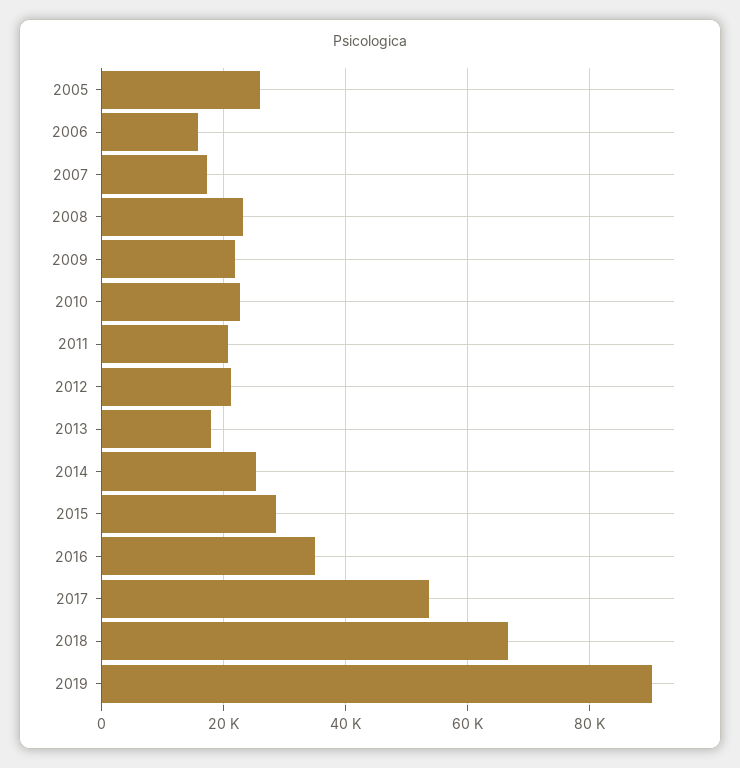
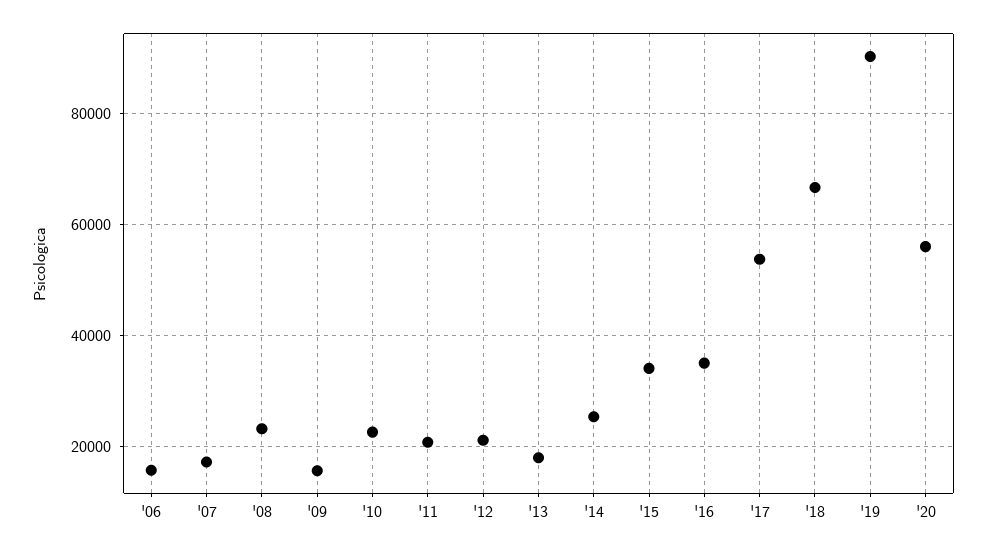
2005: 26000 -> none
2009: 22000 -> 16000
2015: 28000 -> 34000
'20: none -> 56000

